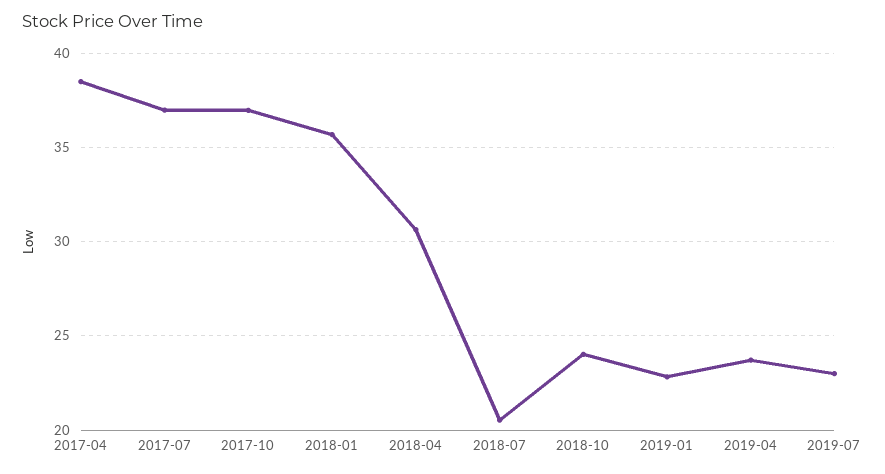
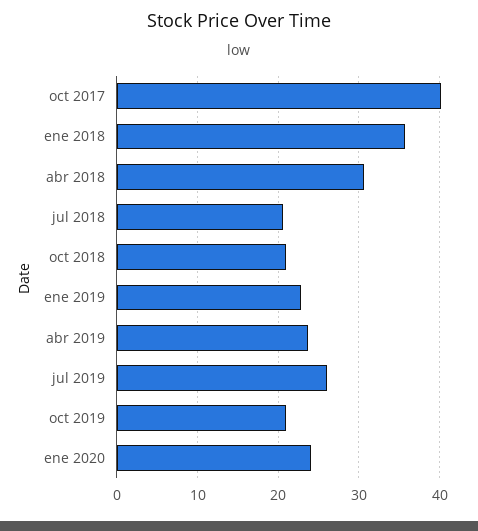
2017-04: 38.5 -> none
2017-07: 37 -> none
2017-10: 37 -> 40
2018-10: 24 -> 21
2019-07: 23 -> 26
oct 2019: none -> 21
ene 2020: none -> 24

